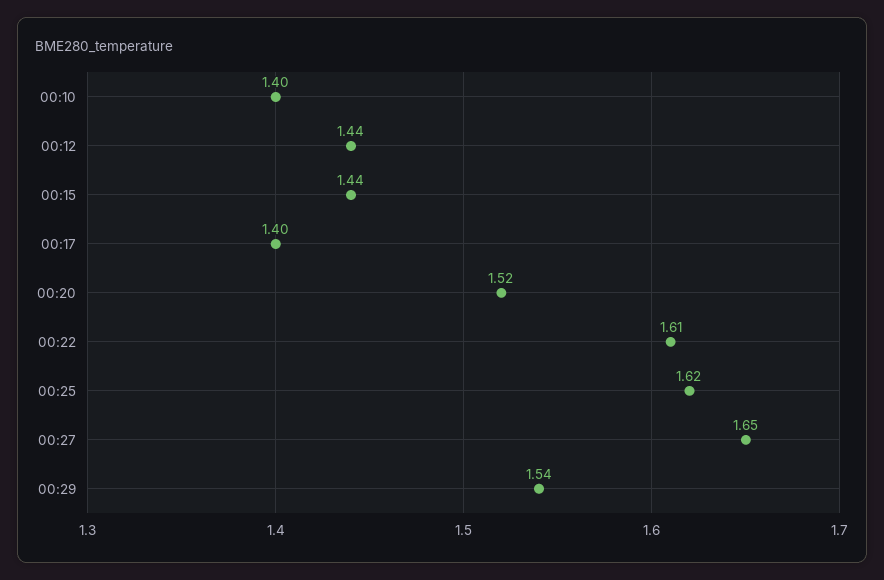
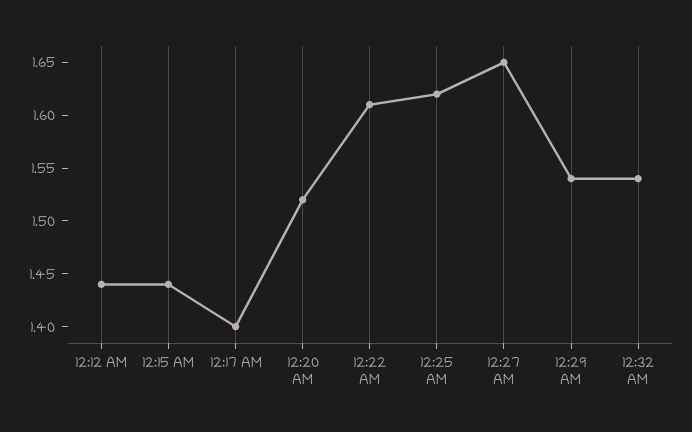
00:10: 1.4 -> none
12:32 AM: none -> 1.54

